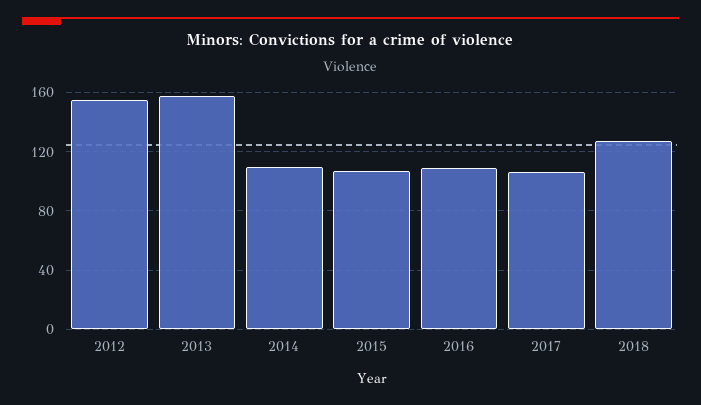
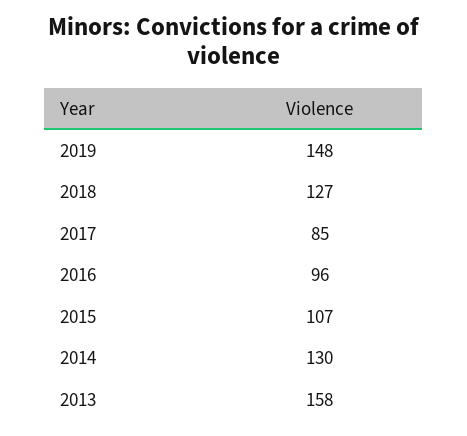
2012: 155 -> none
2014: 110 -> 130
2016: 110 -> 96
2017: 105 -> 85
2019: none -> 148

